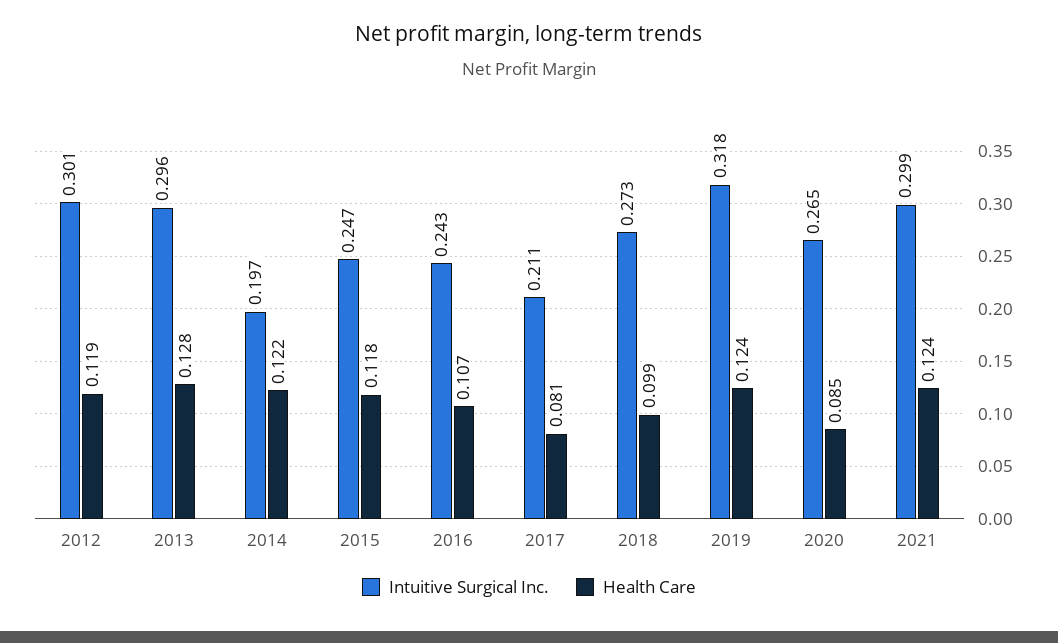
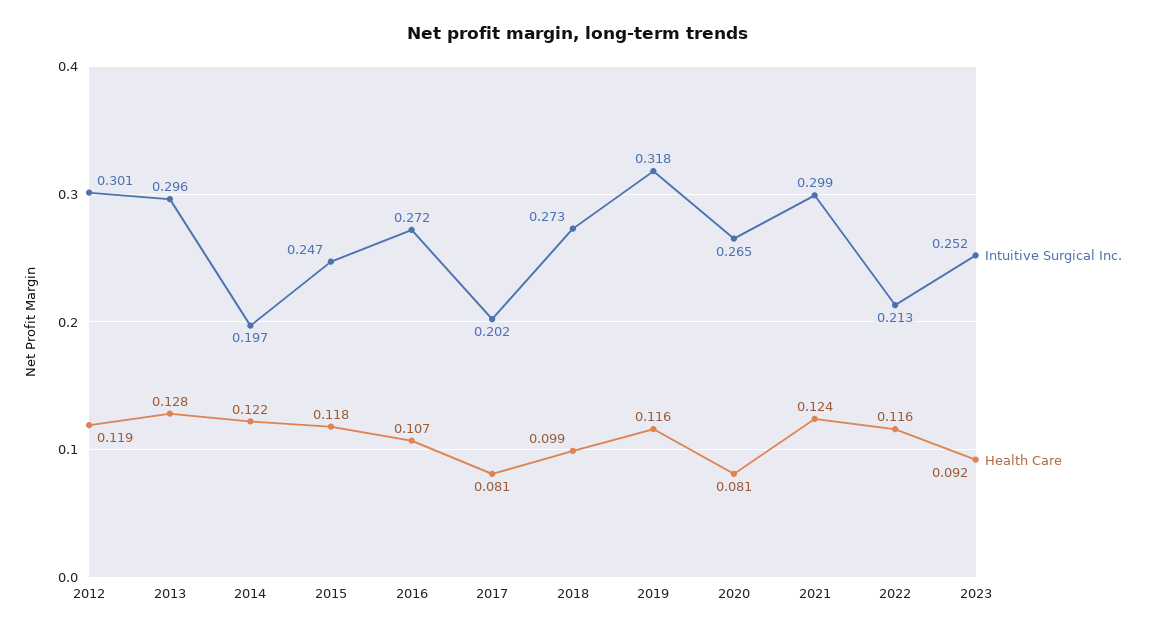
Intuitive Surgical Inc., 2016: 0.243 -> 0.272
Intuitive Surgical Inc., 2017: 0.211 -> 0.202
Health Care, 2019: 0.124 -> 0.116
Health Care, 2020: 0.085 -> 0.081
Intuitive Surgical Inc., 2022: none -> 0.213
Health Care, 2022: none -> 0.116
Intuitive Surgical Inc., 2023: none -> 0.252
Health Care, 2023: none -> 0.092

